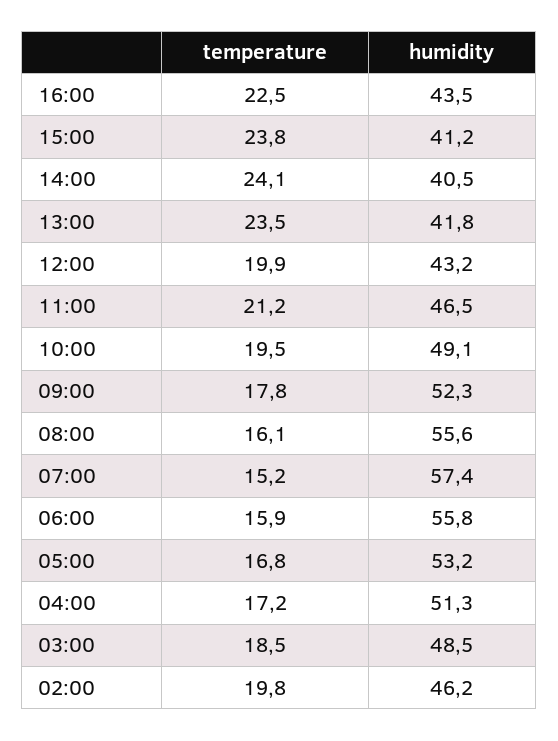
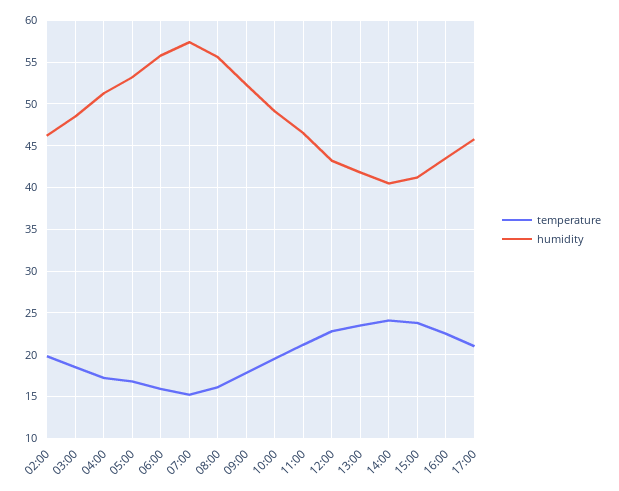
temperature, 12:00: 19.9 -> 23
temperature, 17:00: none -> 21
humidity, 17:00: none -> 46

